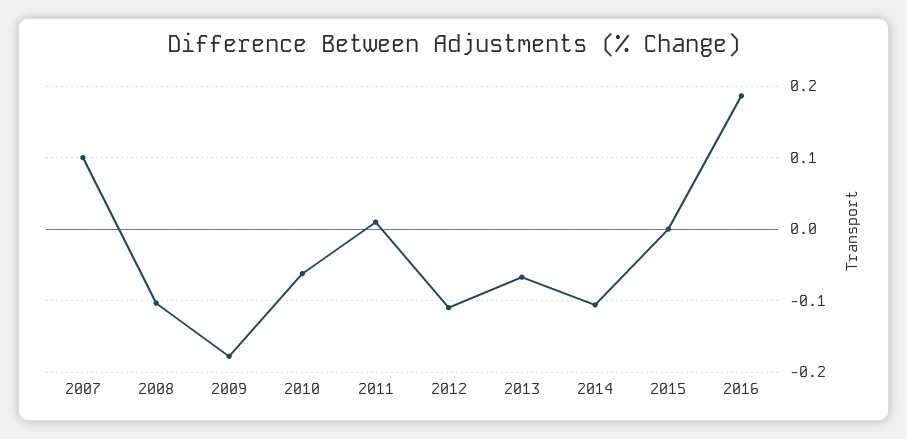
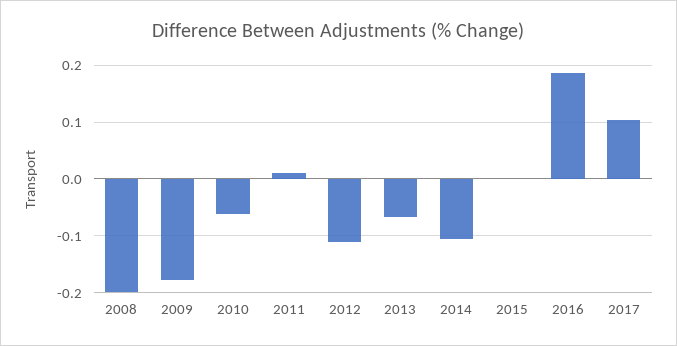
2007: 0.1 -> none
2008: -0.1 -> -0.2
2017: none -> 0.1

